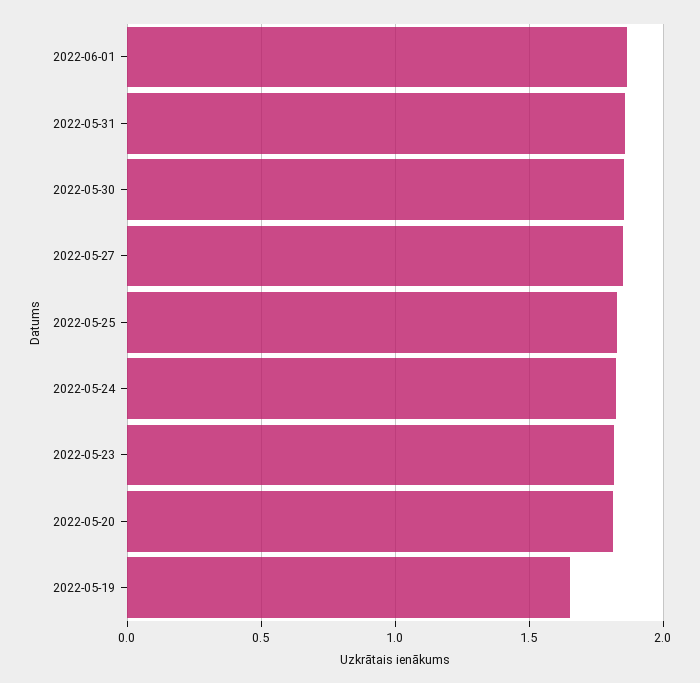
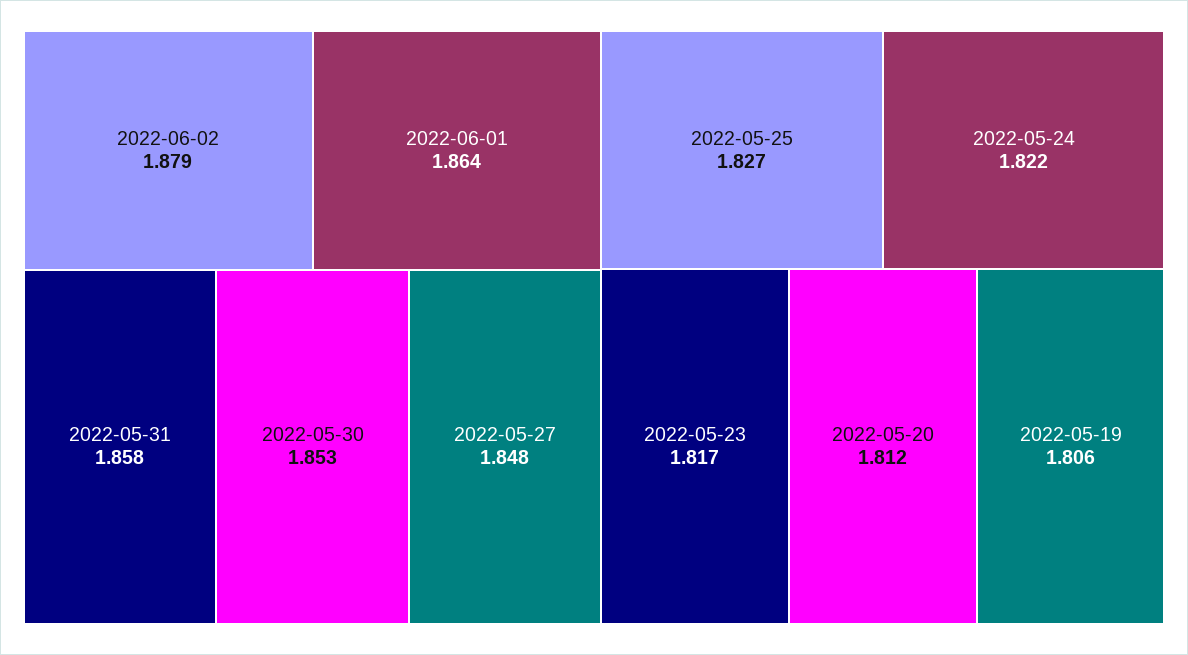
2022-05-19: 1.65 -> 1.806
2022-06-02: none -> 1.879

